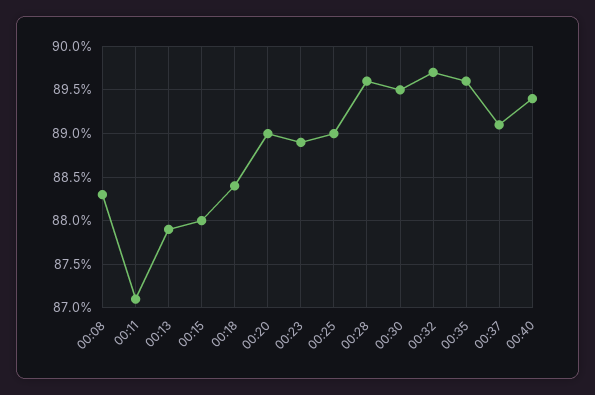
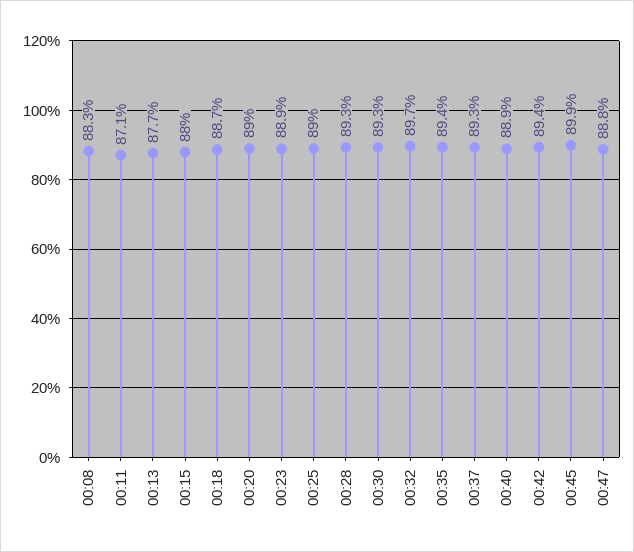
00:13: 87.9 -> 87.7
00:18: 88.4 -> 88.7
00:28: 89.6 -> 89.3
00:30: 89.5 -> 89.3
00:35: 89.6 -> 89.4
00:37: 89.1 -> 89.3
00:40: 89.4 -> 88.9
00:42: none -> 89.4
00:45: none -> 89.9
00:47: none -> 88.8

